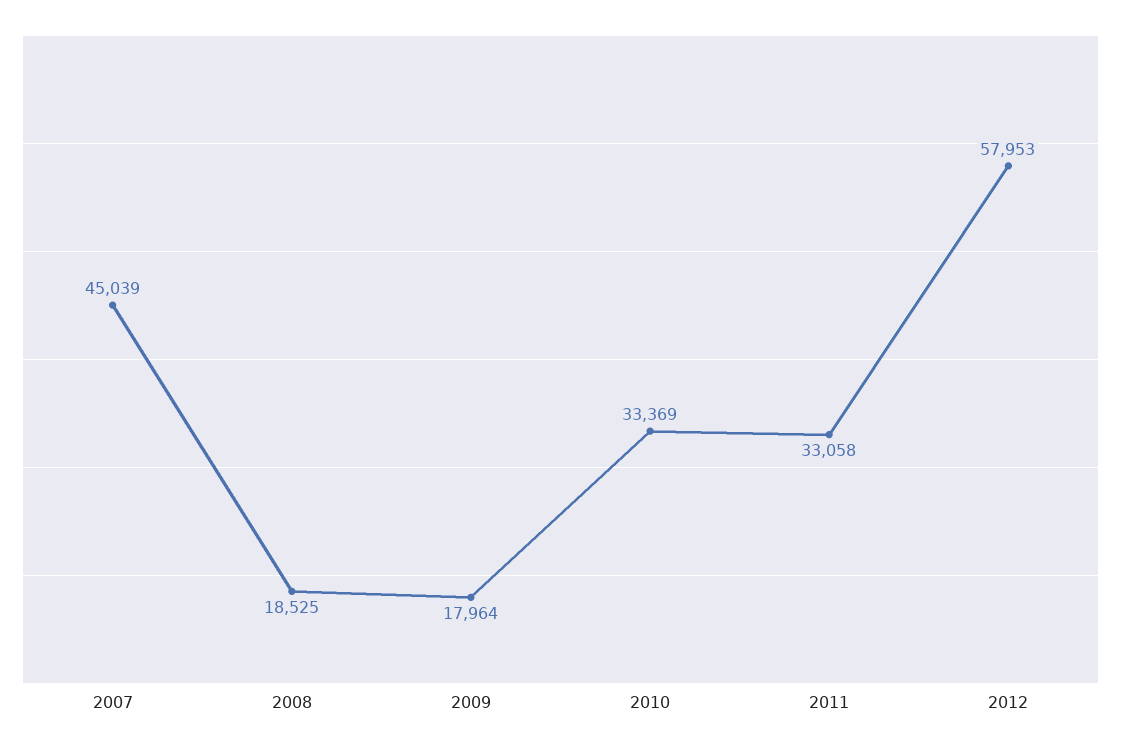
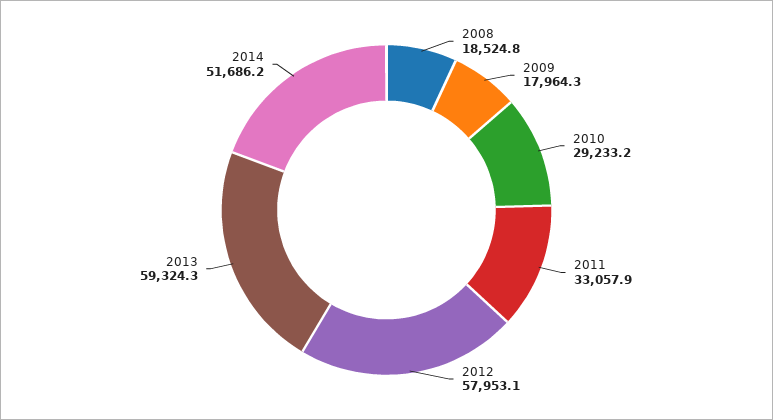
2007: 45039 -> none
2010: 33369 -> 29233.2
2013: none -> 59324.3
2014: none -> 51686.2

